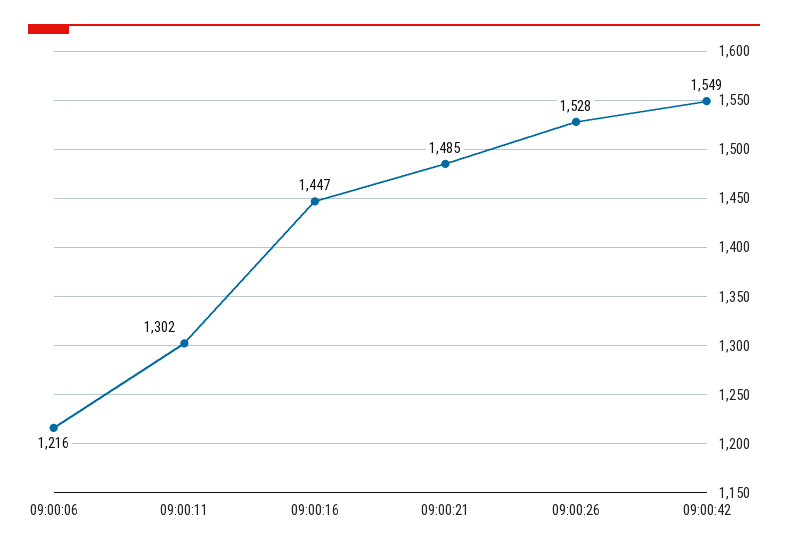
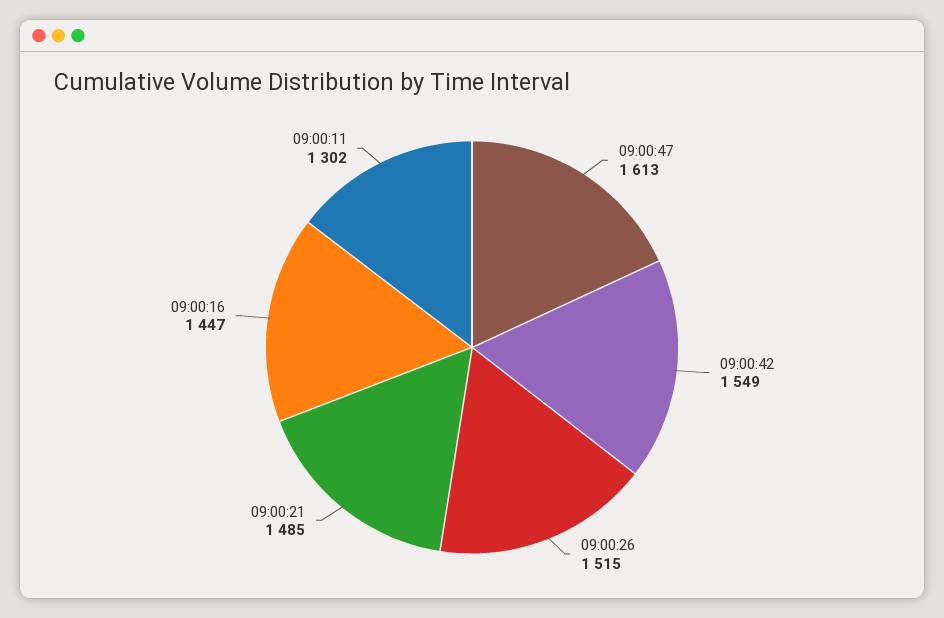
09:00:06: 1216 -> none
09:00:26: 1528 -> 1515
09:00:47: none -> 1613

